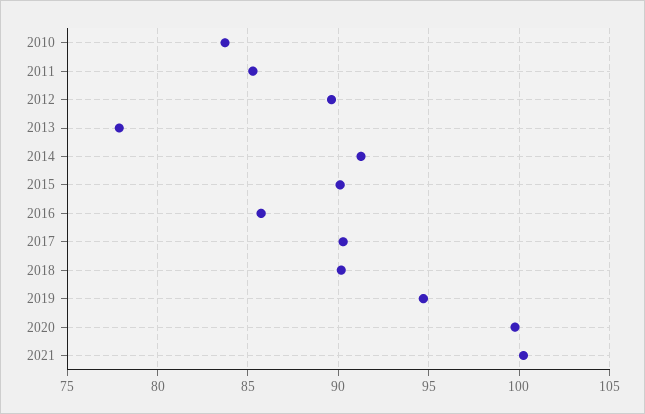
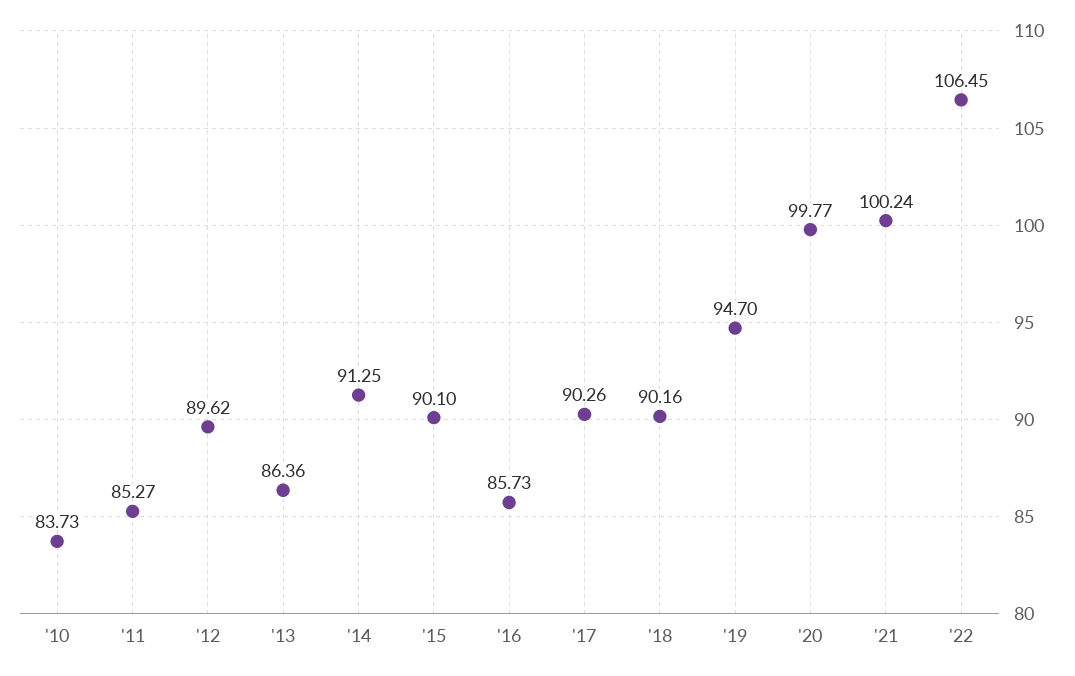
2013: 78 -> 86.36
'22: none -> 106.45

